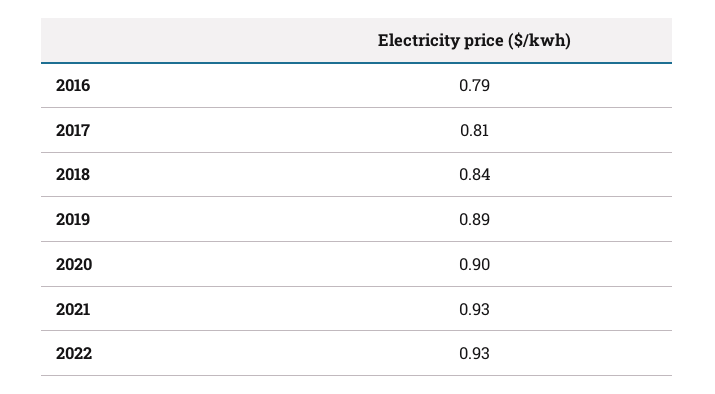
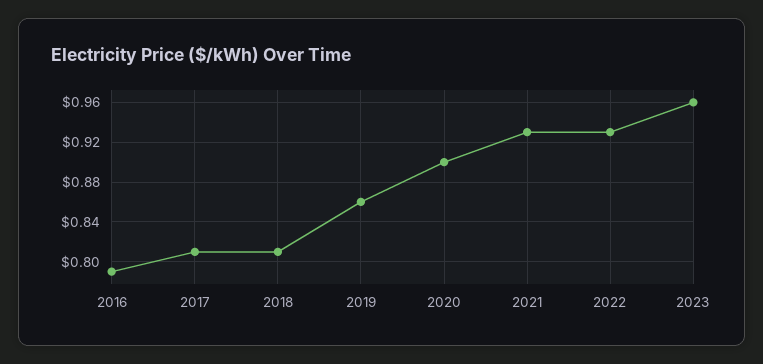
2018: 0.84 -> 0.81
2019: 0.89 -> 0.86
2023: none -> 0.96

